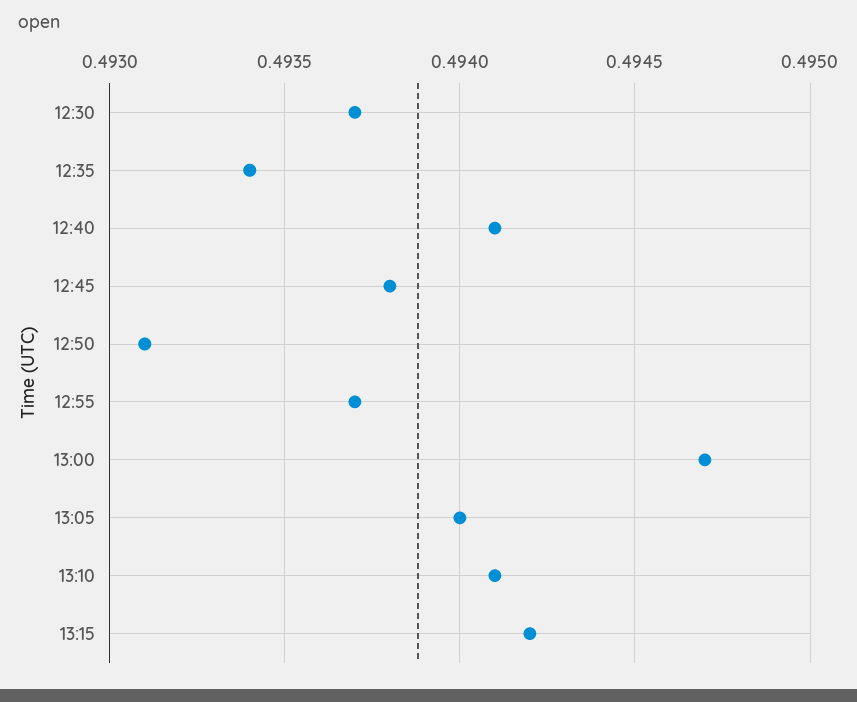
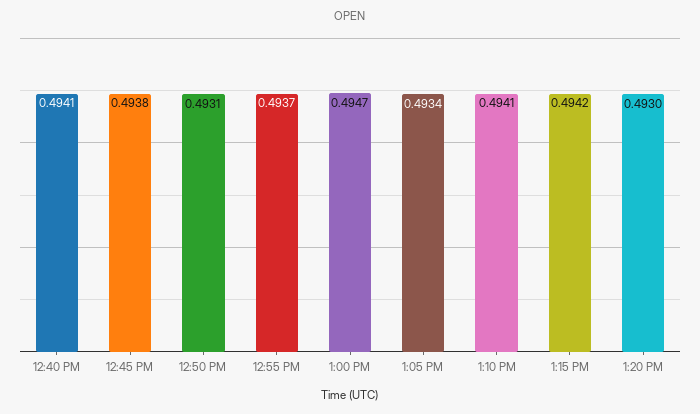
12:30: 0.4937 -> none
12:35: 0.4934 -> none
13:05: 0.494 -> 0.4934
1:20 PM: none -> 0.493

